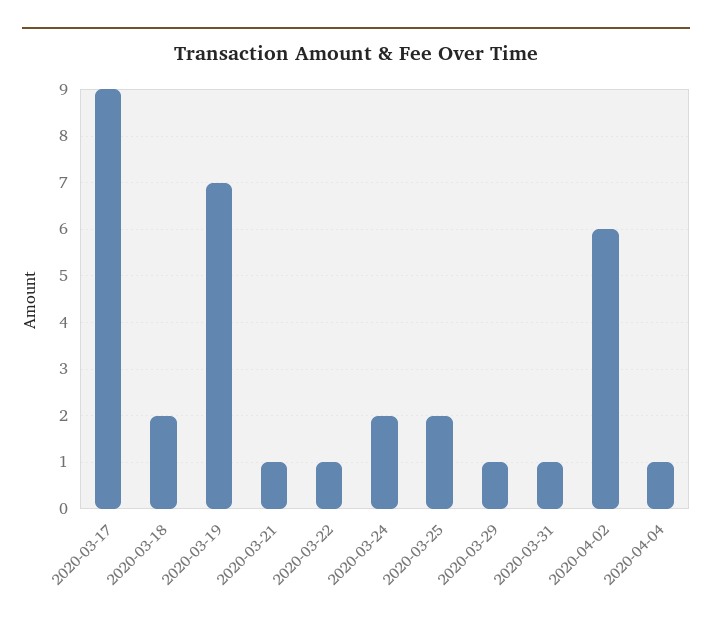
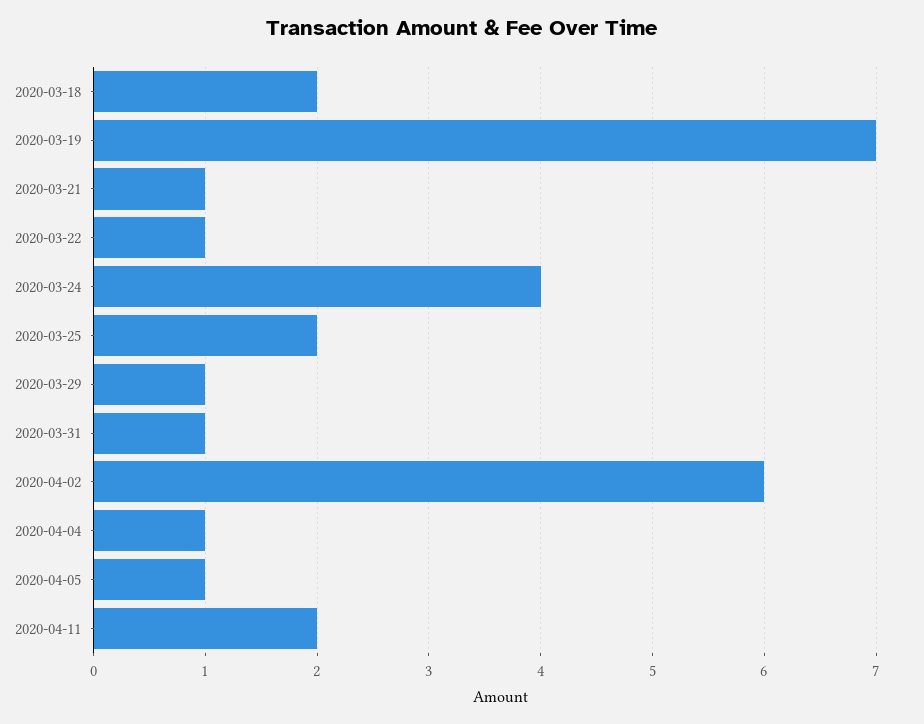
2020-03-17: 9 -> none
2020-03-24: 2 -> 4
2020-04-05: none -> 1
2020-04-11: none -> 2

